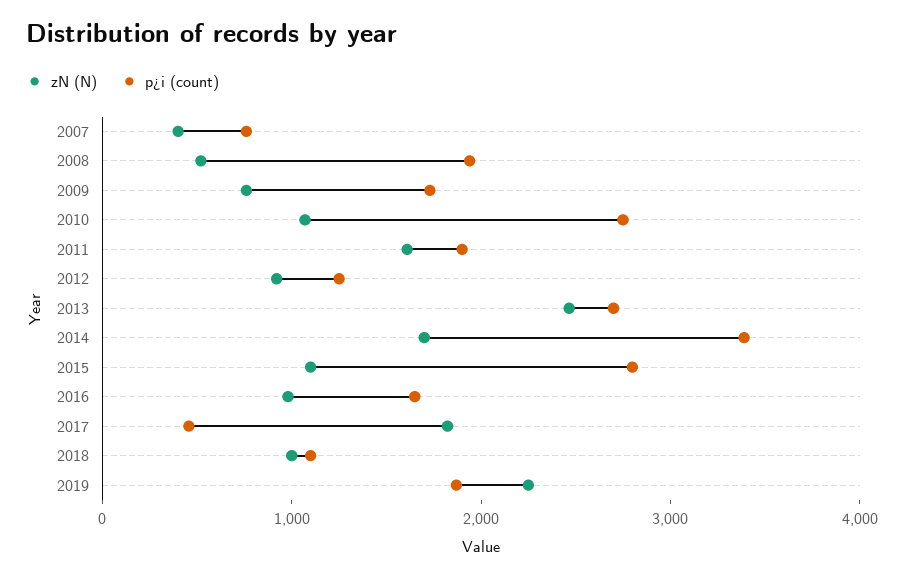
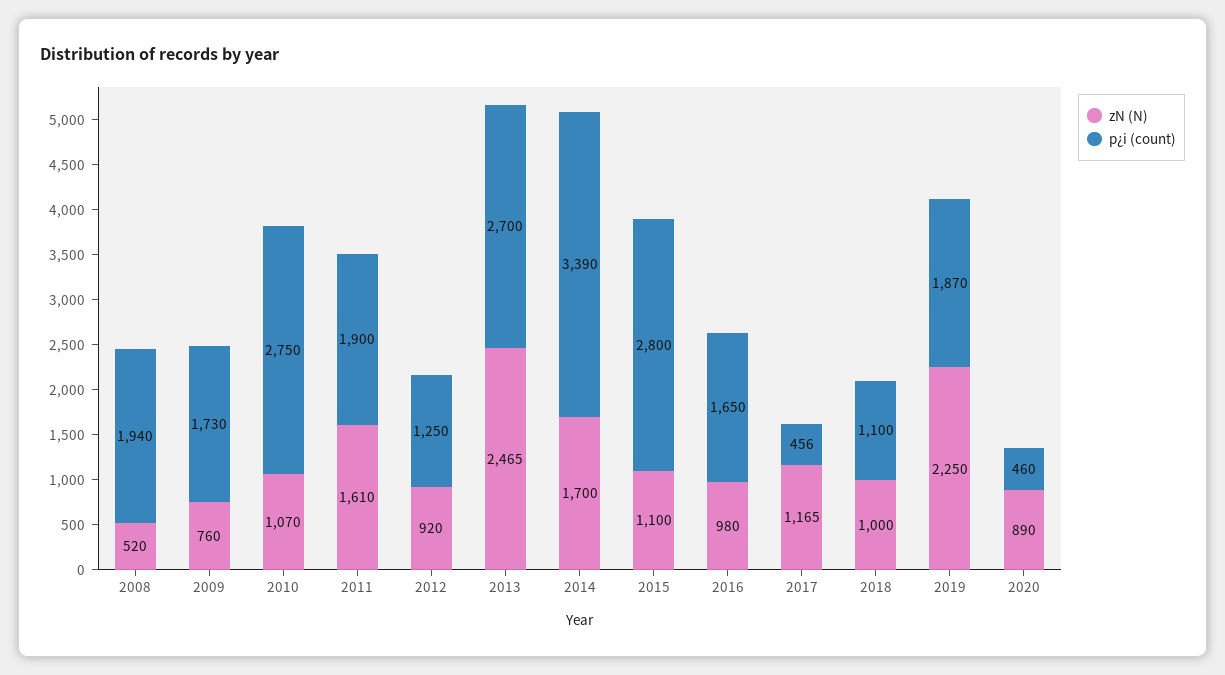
zN (N), 2007: 400 -> none
p¿i (count), 2007: 800 -> none
zN (N), 2017: 1800 -> 1165
zN (N), 2020: none -> 890
p¿i (count), 2020: none -> 460

